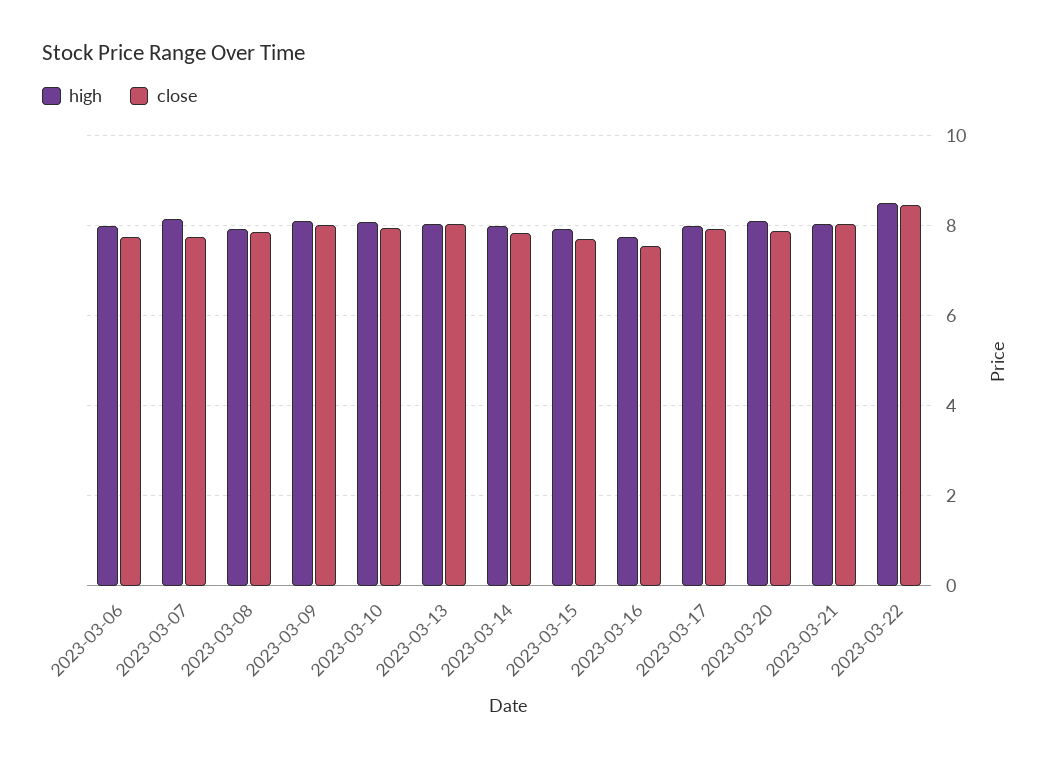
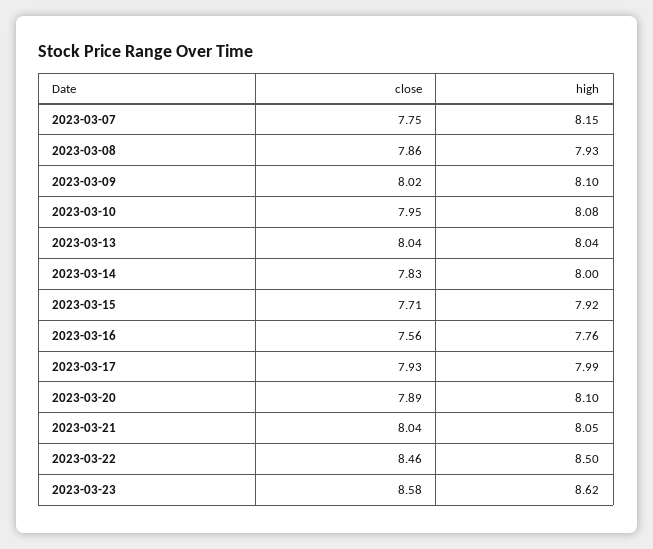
high, 2023-03-06: 8 -> none
close, 2023-03-06: 7.8 -> none
close, 2023-03-23: none -> 8.58
high, 2023-03-23: none -> 8.62

